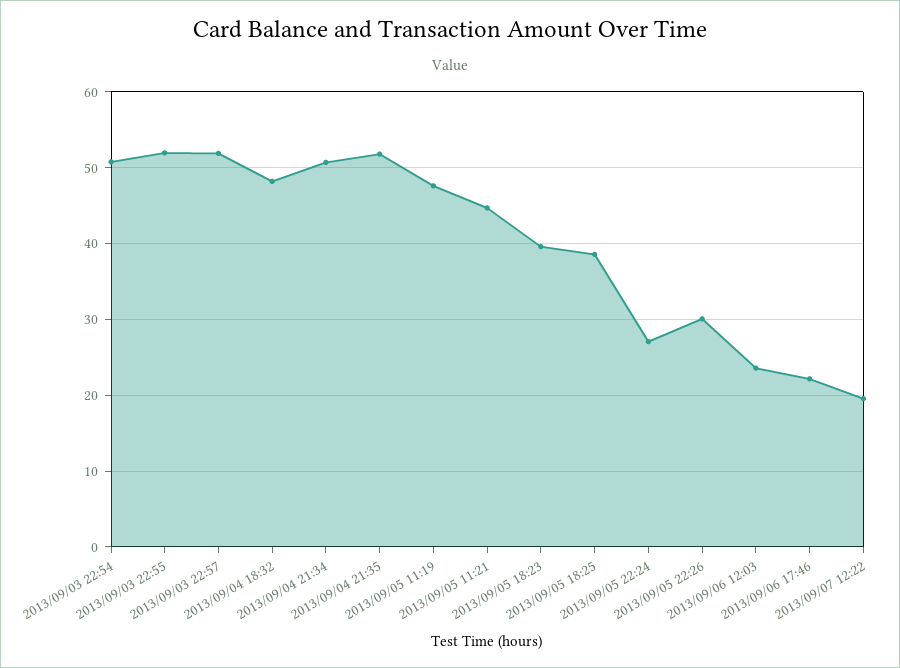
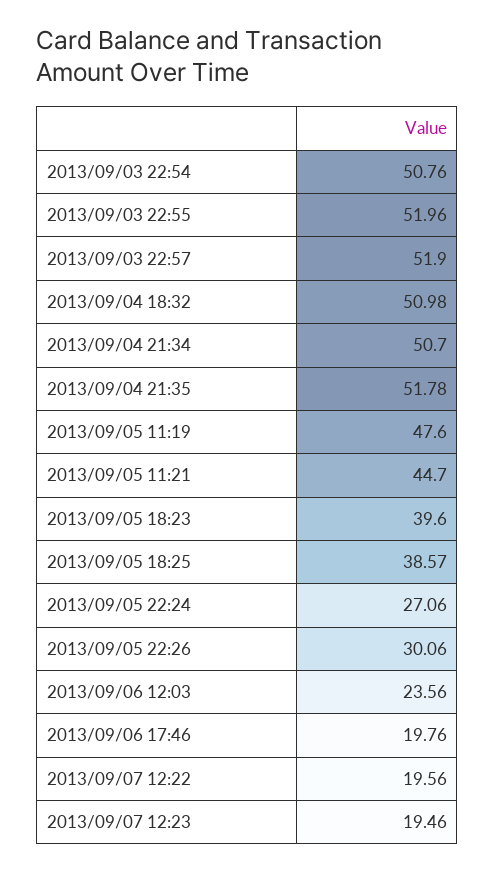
2013/09/04 18:32: 48 -> 50.98
2013/09/06 17:46: 22 -> 19.76
2013/09/07 12:23: none -> 19.46

